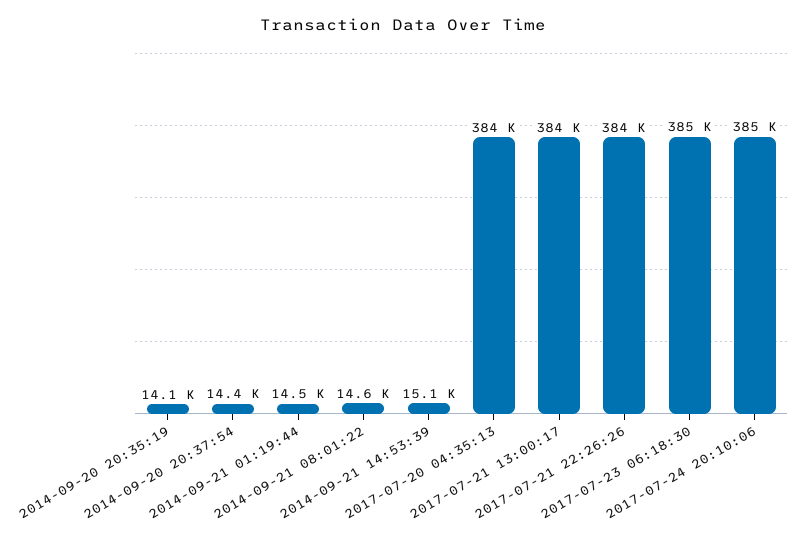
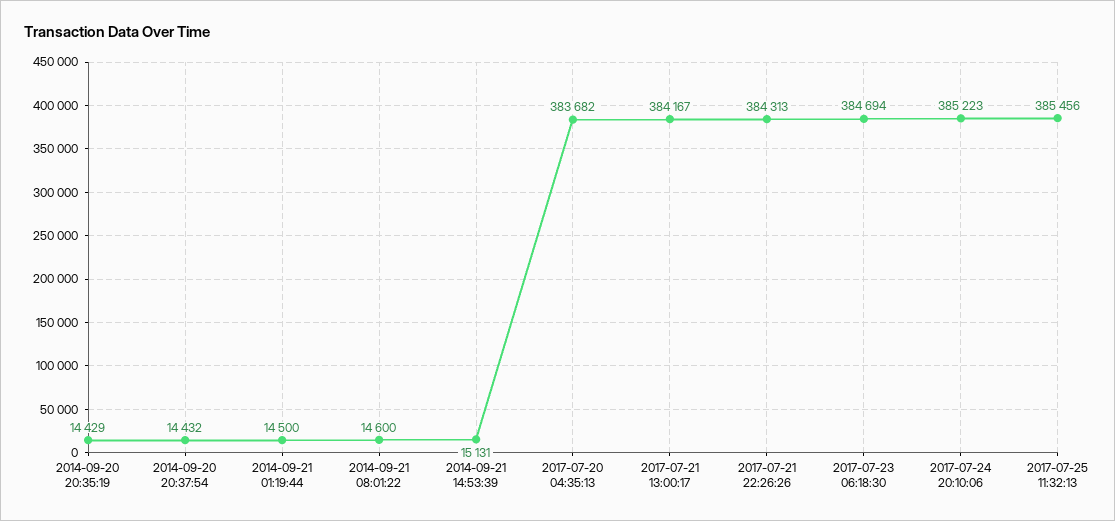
2014-09-20 20:35:19: 14100 -> 14429
2017-07-25 11:32:13: none -> 385456

